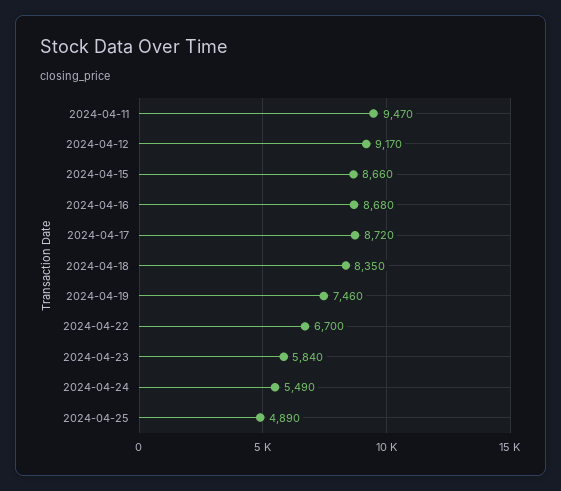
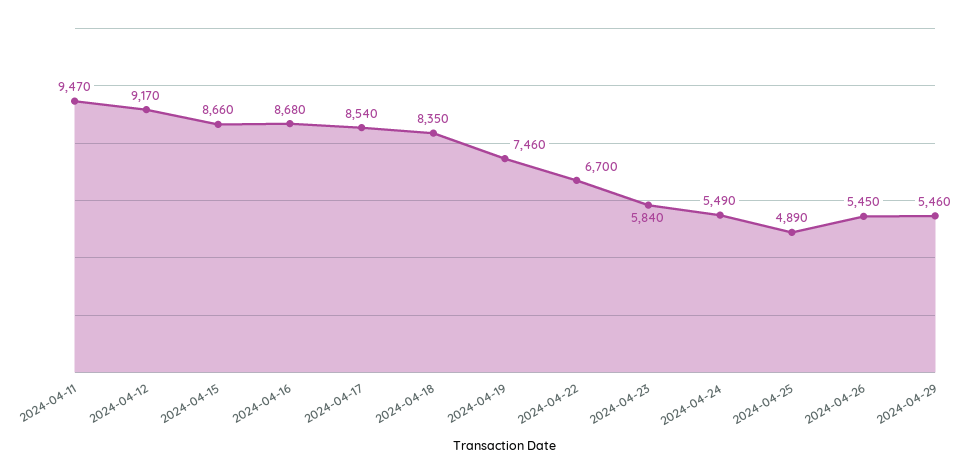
2024-04-17: 8720 -> 8540
2024-04-26: none -> 5450
2024-04-29: none -> 5460

